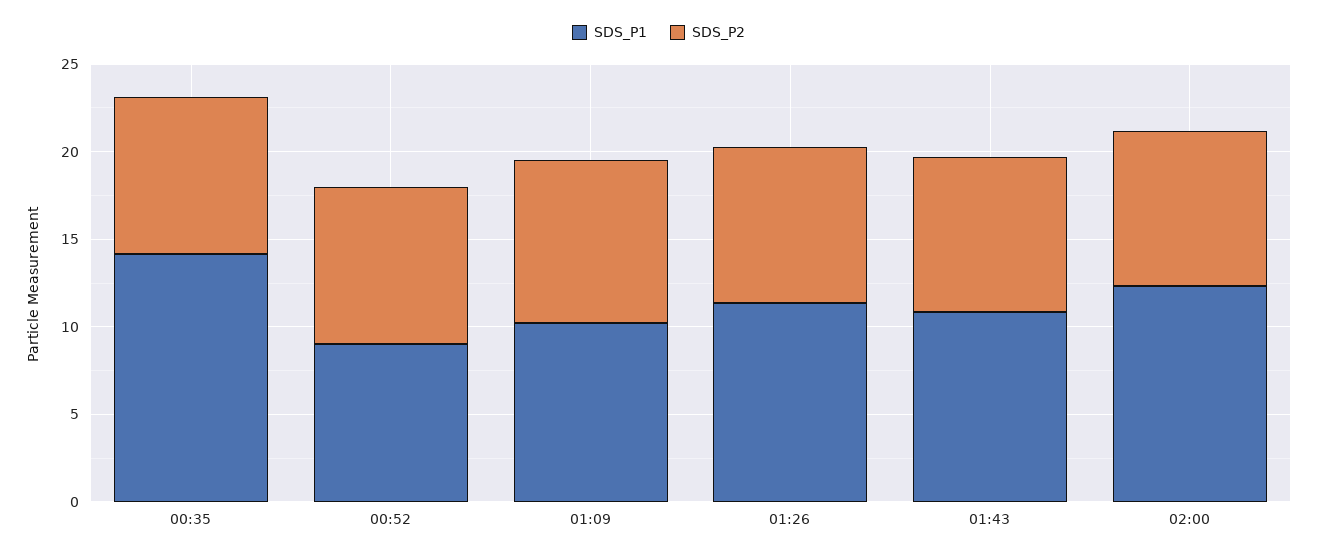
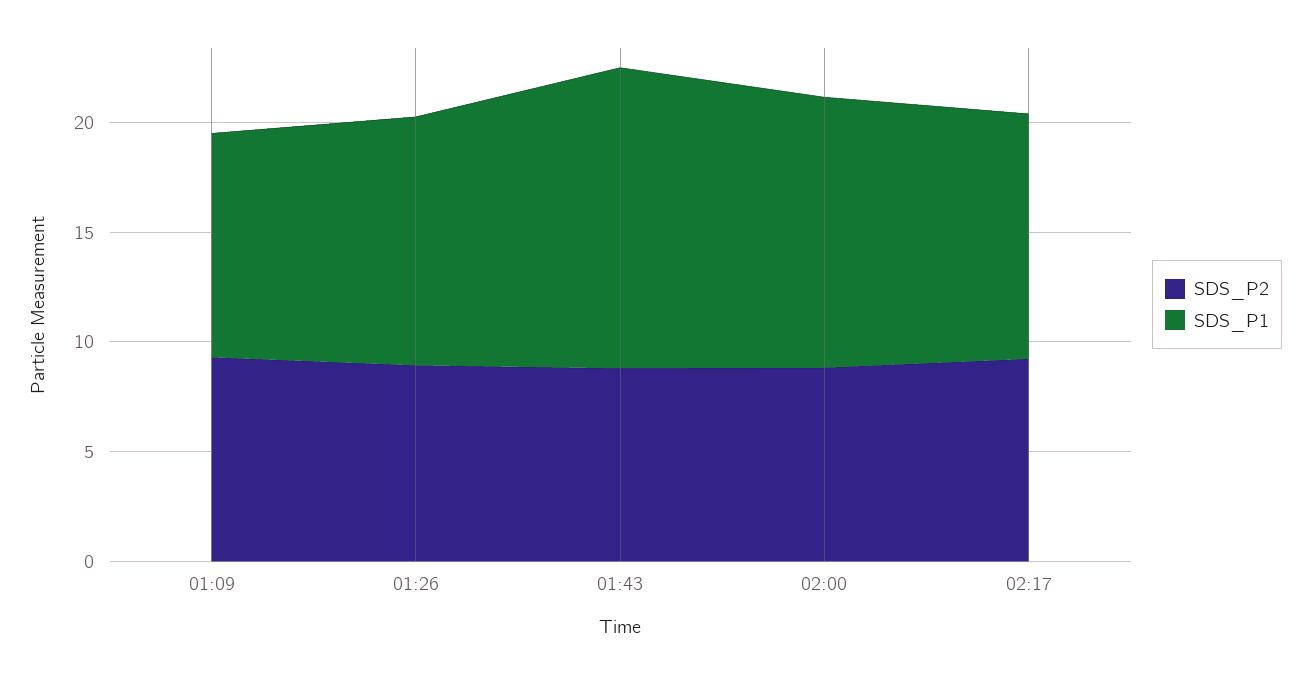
SDS_P1, 00:35: 14 -> none
SDS_P2, 00:35: 9 -> none
SDS_P1, 00:52: 9 -> none
SDS_P2, 00:52: 9 -> none
SDS_P1, 01:43: 11 -> 14
SDS_P2, 02:17: none -> 9
SDS_P1, 02:17: none -> 11

